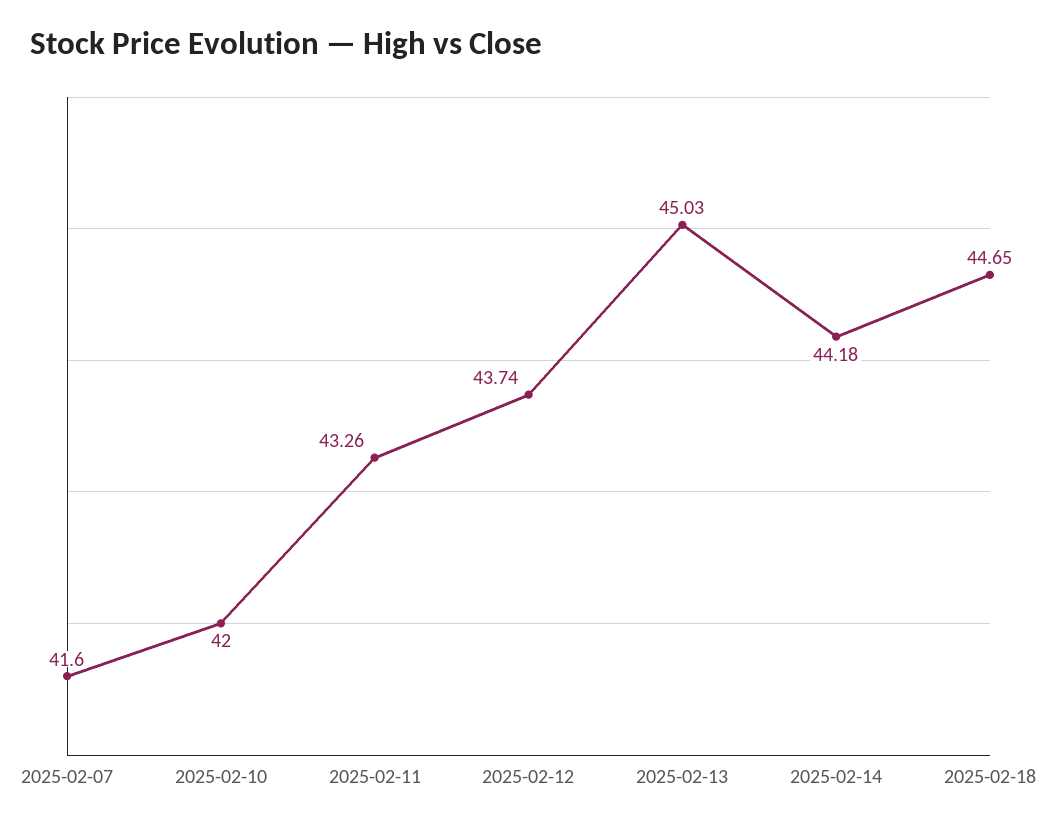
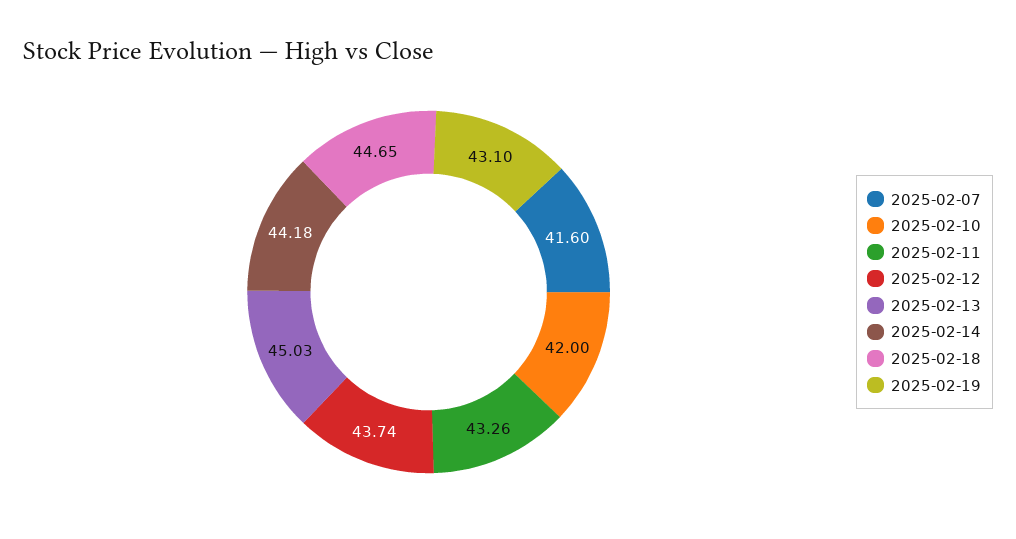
2025-02-19: none -> 43.1

